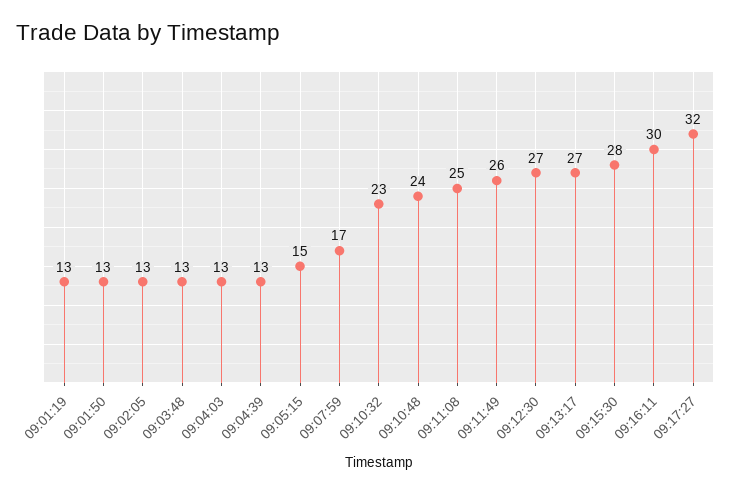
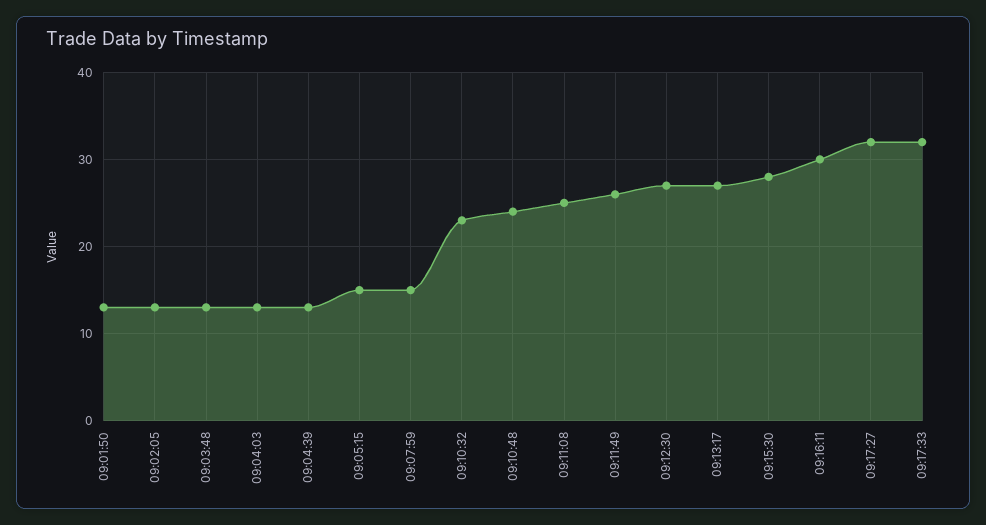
09:01:19: 13 -> none
09:07:59: 17 -> 15
09:17:33: none -> 32

